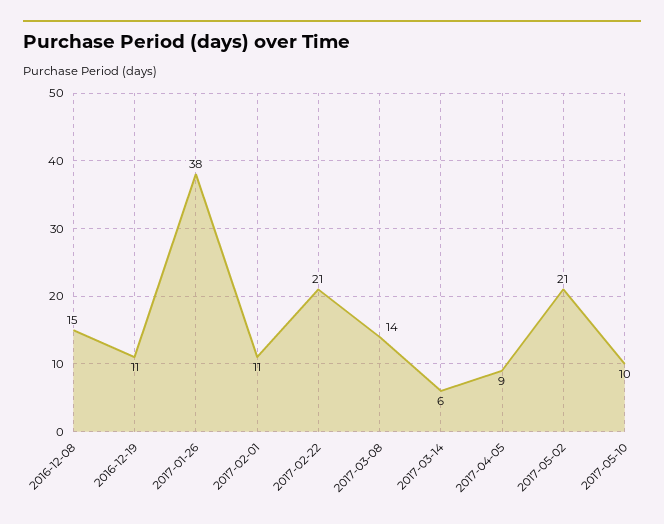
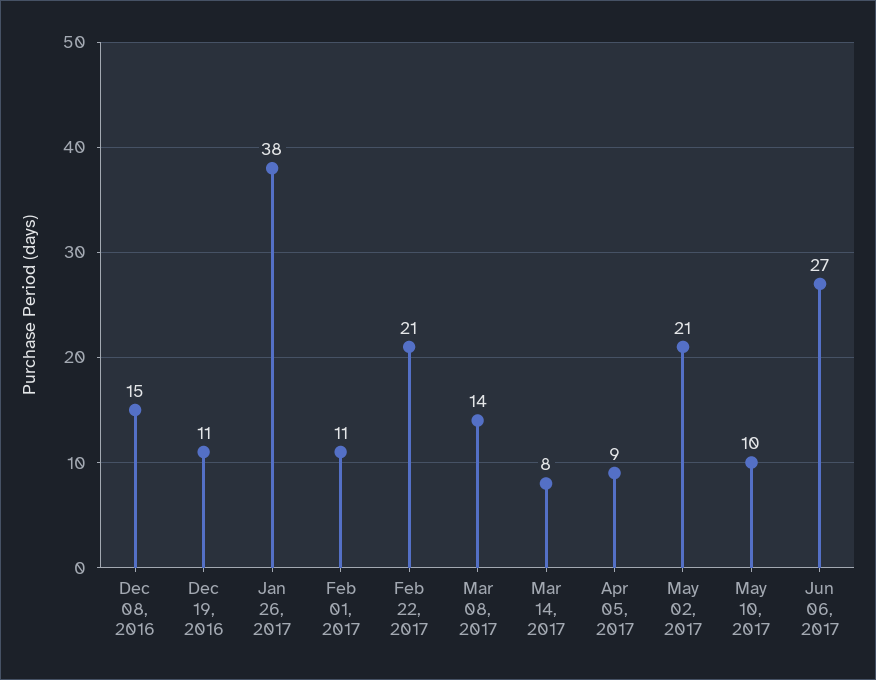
2017-03-14: 6 -> 8
Jun 06, 2017: none -> 27

